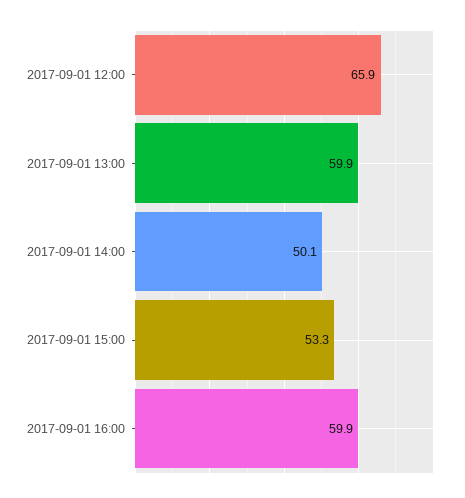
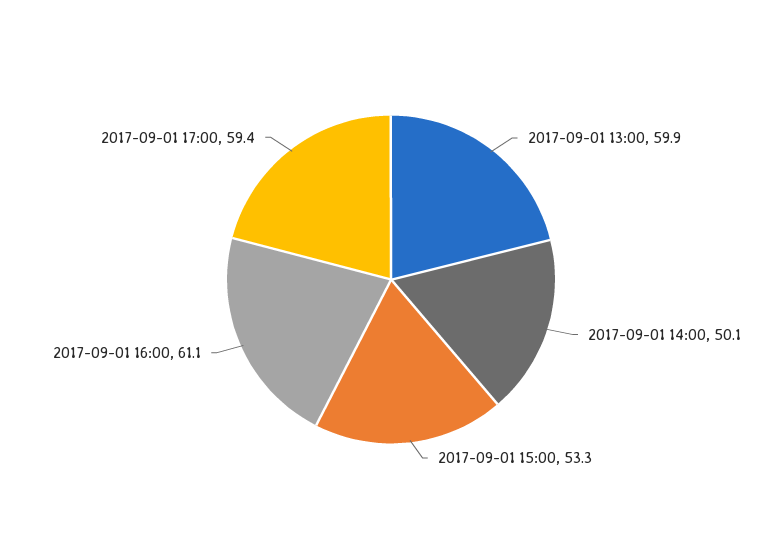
2017-09-01 12:00: 65.9 -> none
2017-09-01 16:00: 59.9 -> 61.1
2017-09-01 17:00: none -> 59.4

